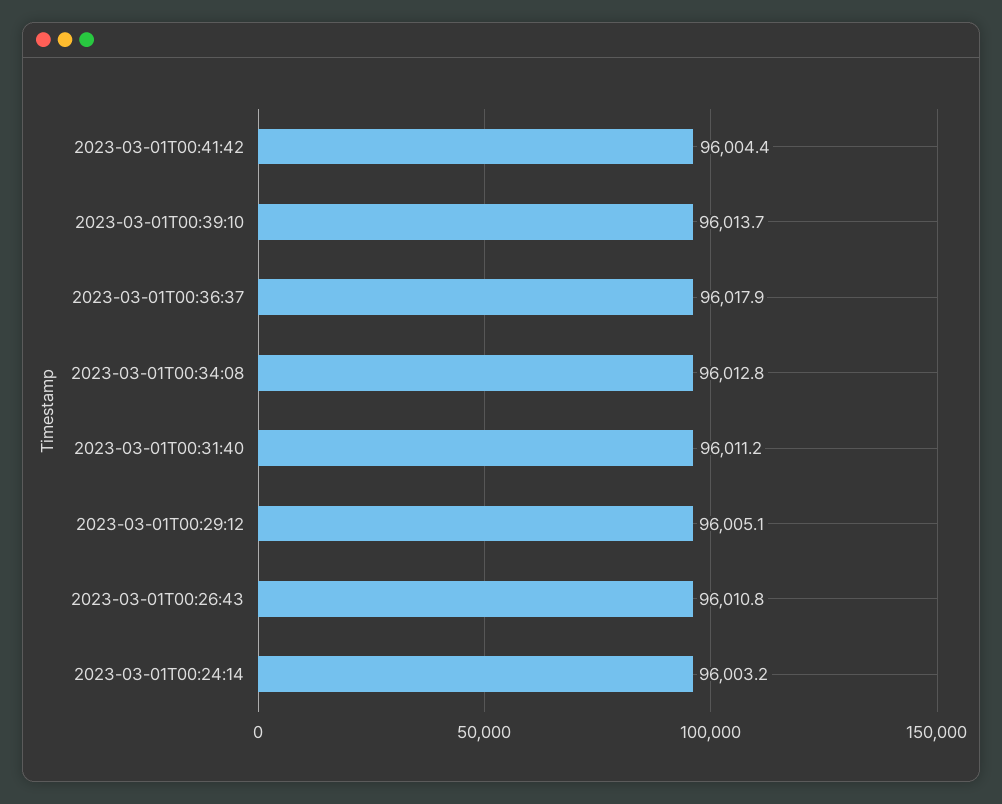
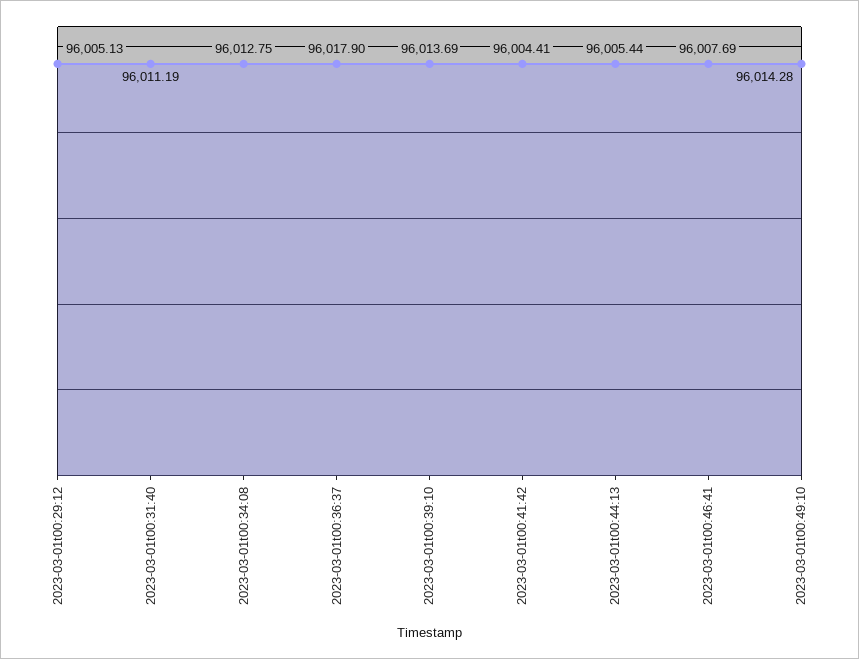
2023-03-01T00:26:43: 96010.8 -> none
2023-03-01T00:24:14: 96003.2 -> none
2023-03-01t00:44:13: none -> 96005.44
2023-03-01t00:46:41: none -> 96007.69
2023-03-01t00:49:10: none -> 96014.28

